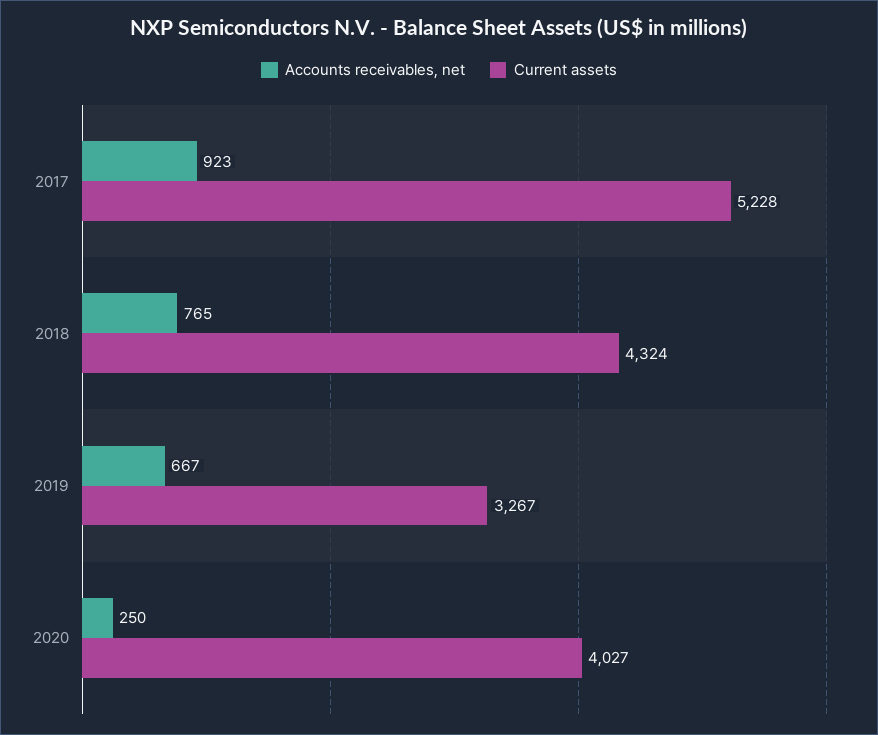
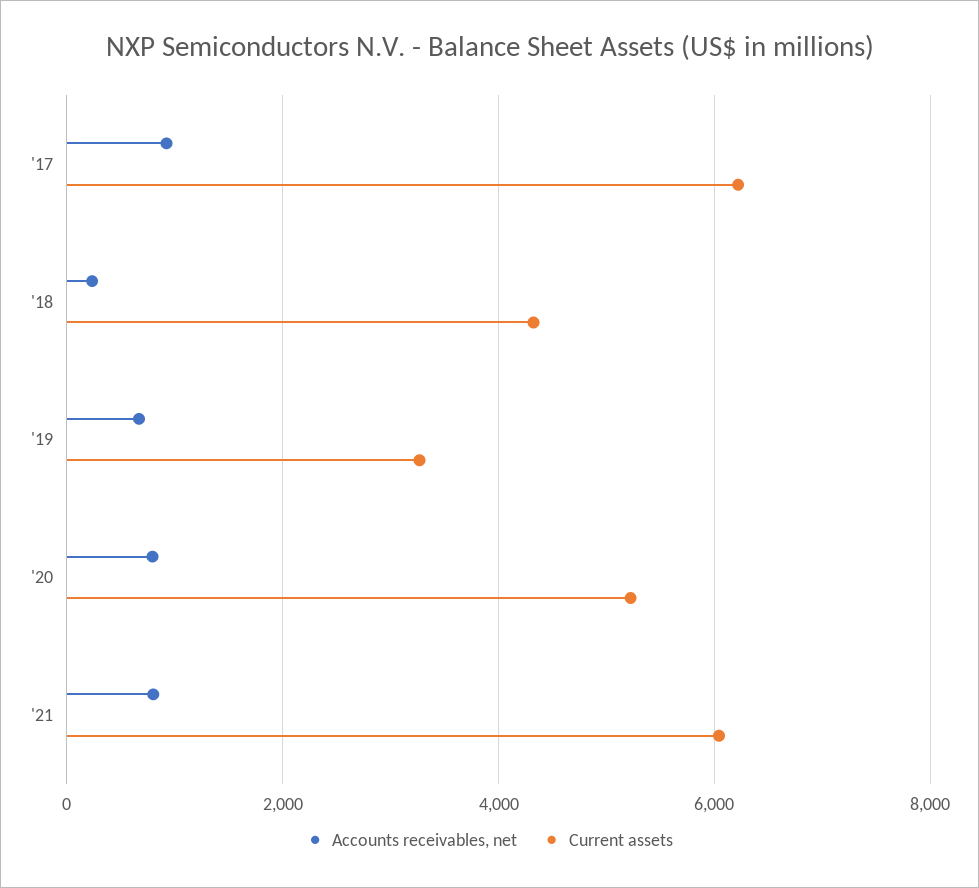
Current assets, 2017: 5228 -> 6200
Accounts receivables, net, 2018: 765 -> 200
Accounts receivables, net, 2020: 250 -> 800
Current assets, 2020: 4027 -> 5200
Accounts receivables, net, '21: none -> 800
Current assets, '21: none -> 6000

